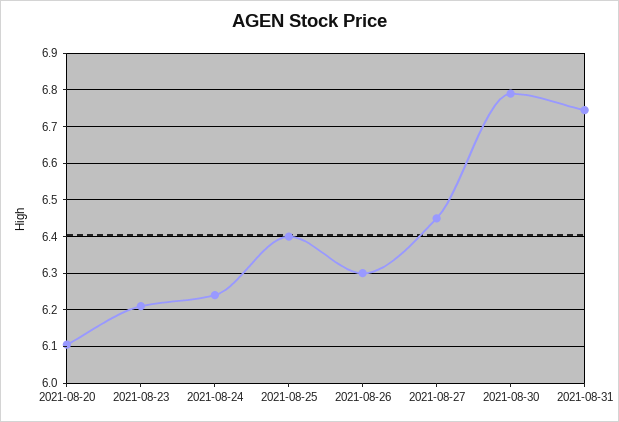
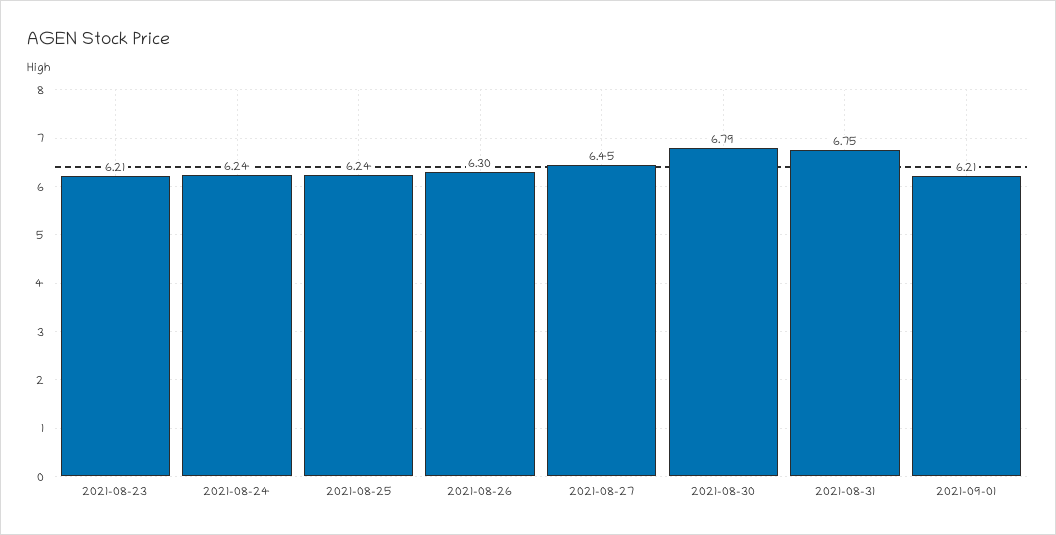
2021-08-20: 6.1 -> none
2021-08-25: 6.4 -> 6.24
2021-09-01: none -> 6.21

